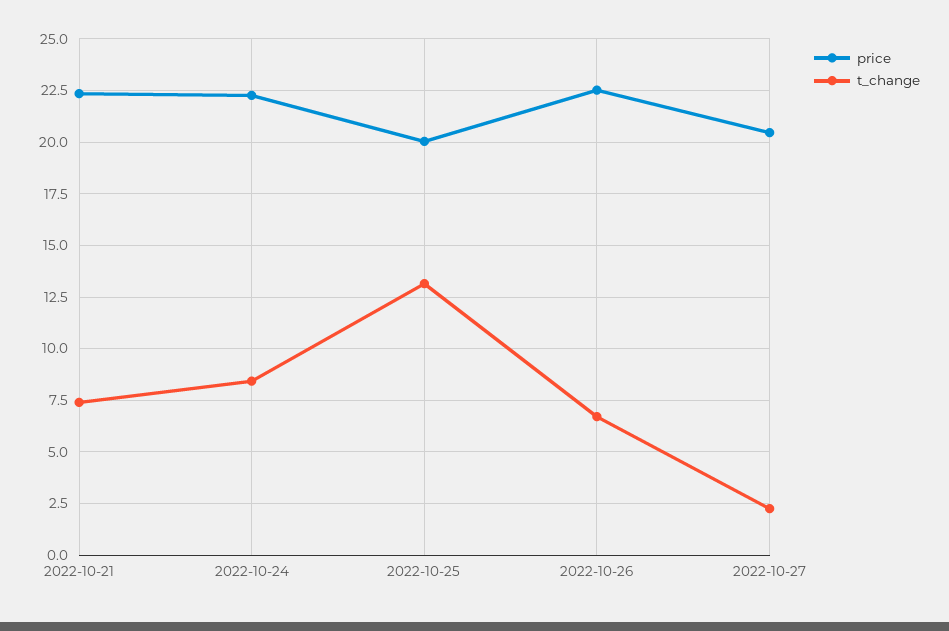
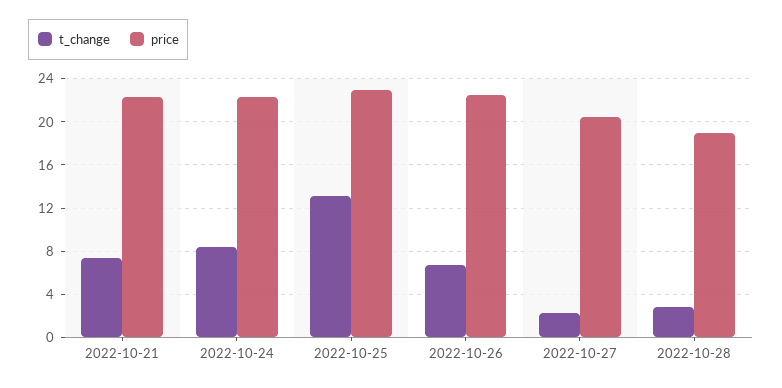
price, 2022-10-25: 20 -> 23
t_change, 2022-10-28: none -> 3
price, 2022-10-28: none -> 19

